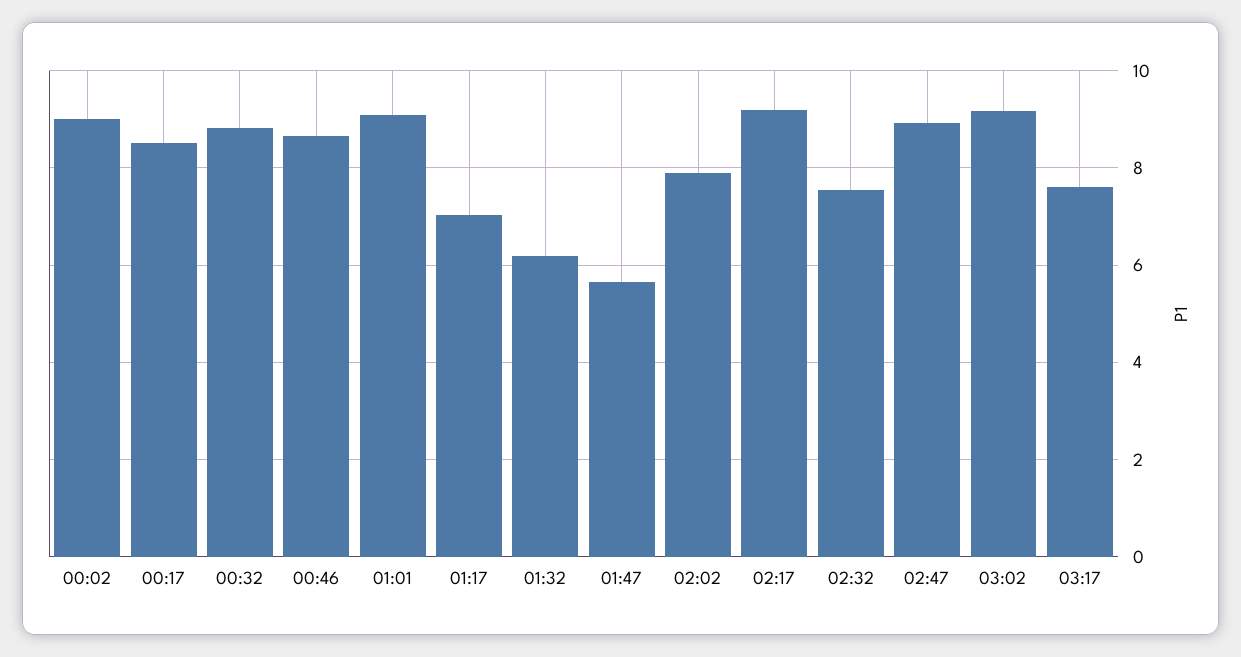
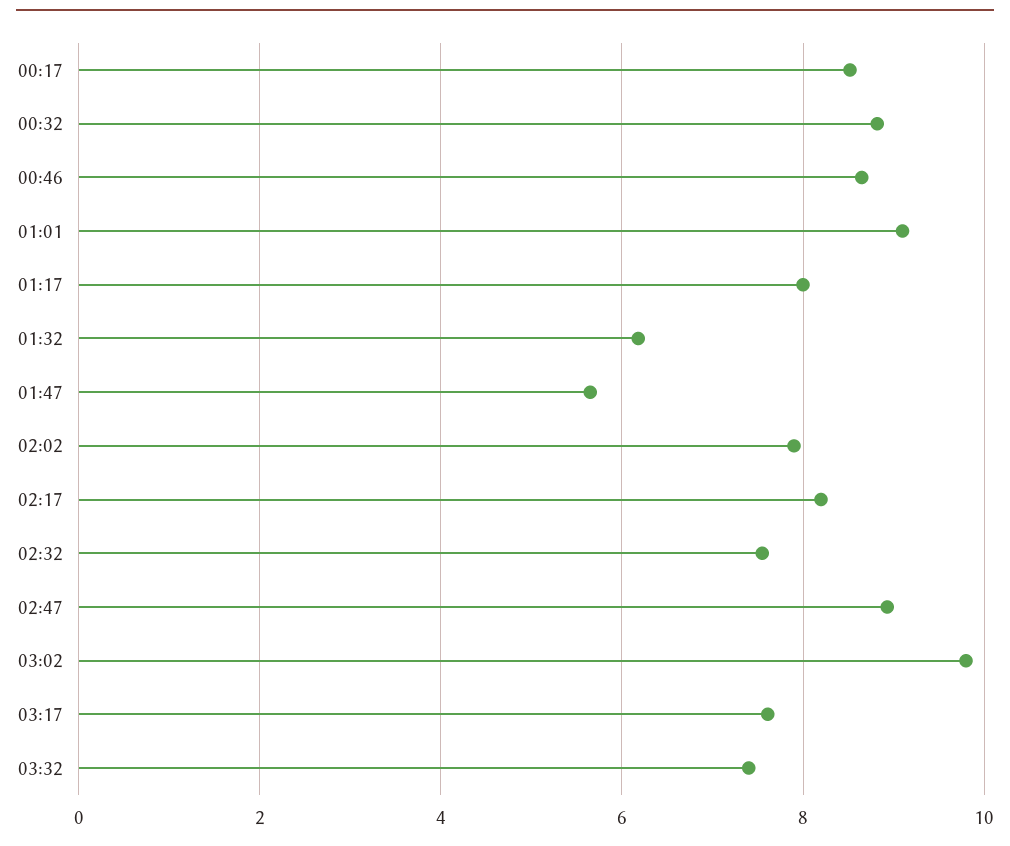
00:02: 9 -> none
01:17: 7 -> 8
02:17: 9.2 -> 8.2
03:02: 9.2 -> 9.8
03:32: none -> 7.4

